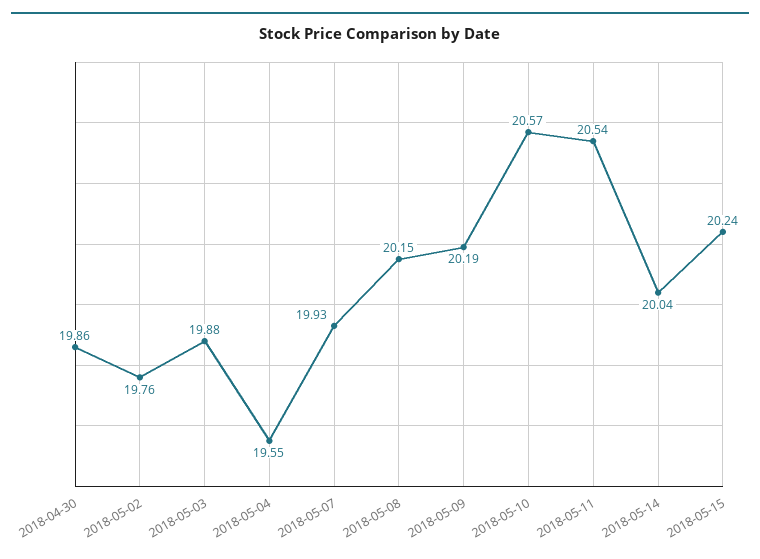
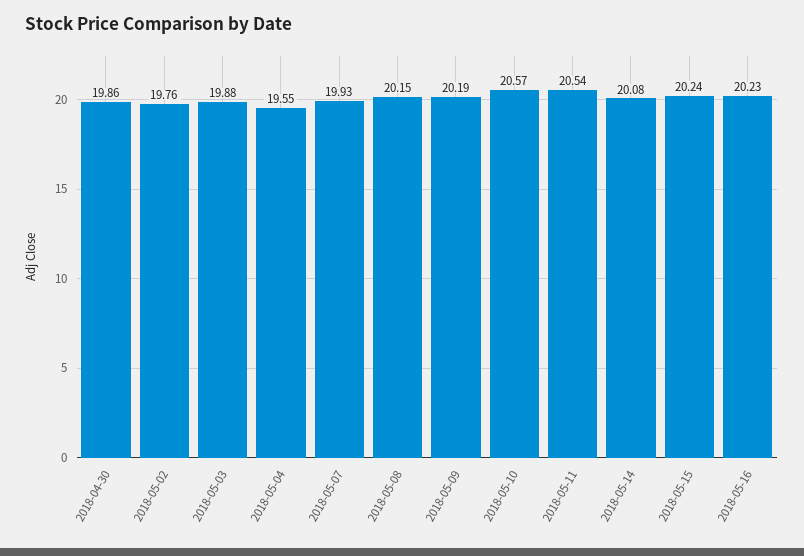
2018-05-14: 20.04 -> 20.08
2018-05-16: none -> 20.23

